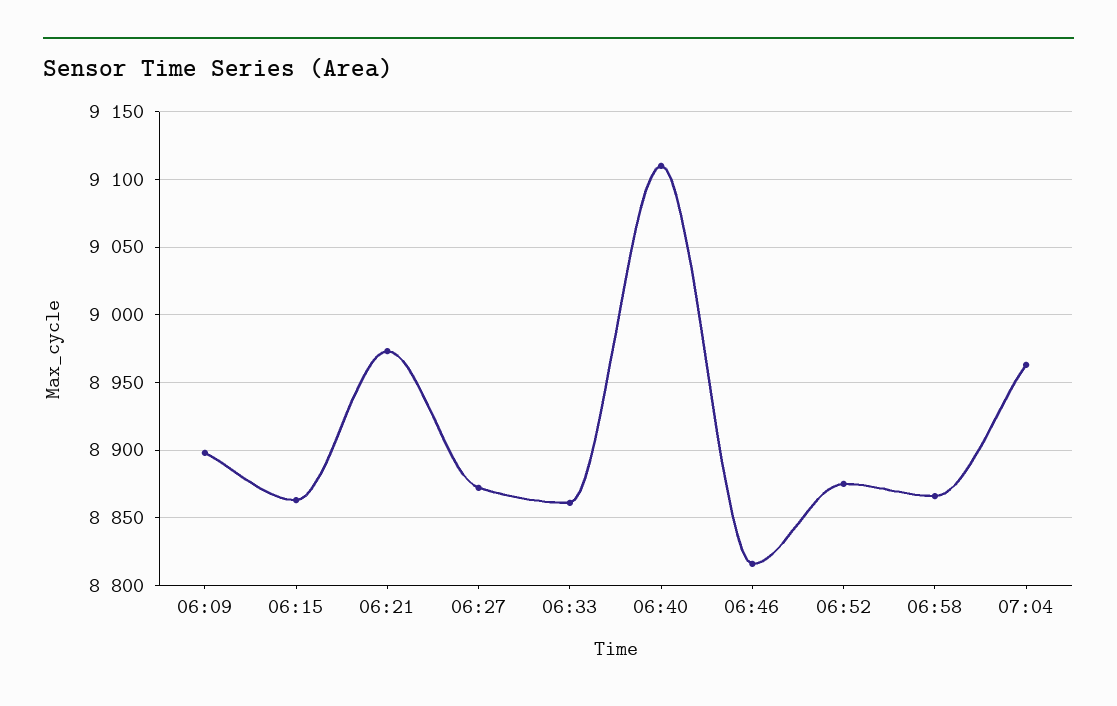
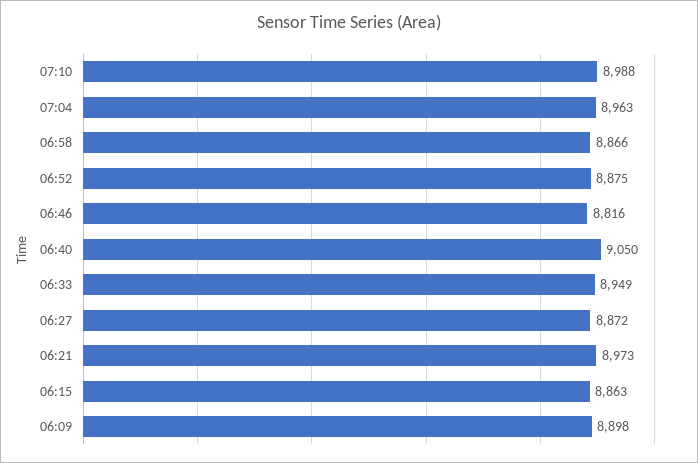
06:33: 8860 -> 8949
06:40: 9110 -> 9050
07:10: none -> 8988

